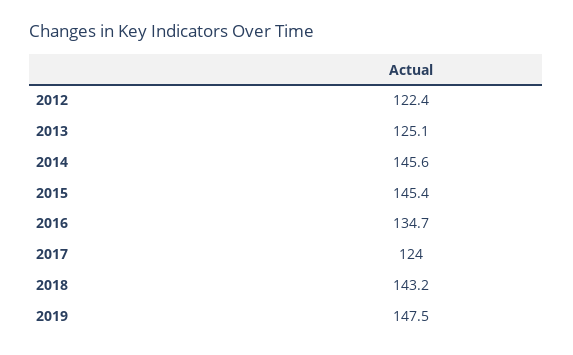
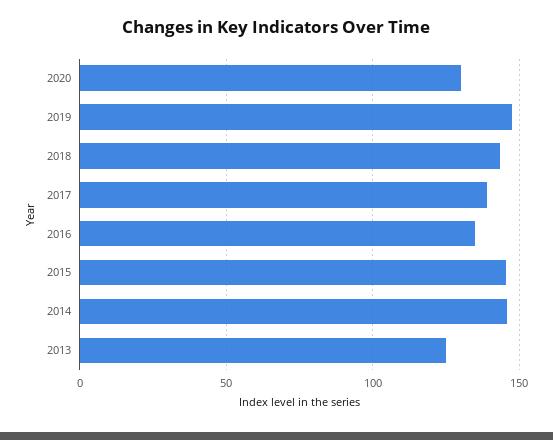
2012: 122.4 -> none
2017: 124 -> 140
2020: none -> 130

